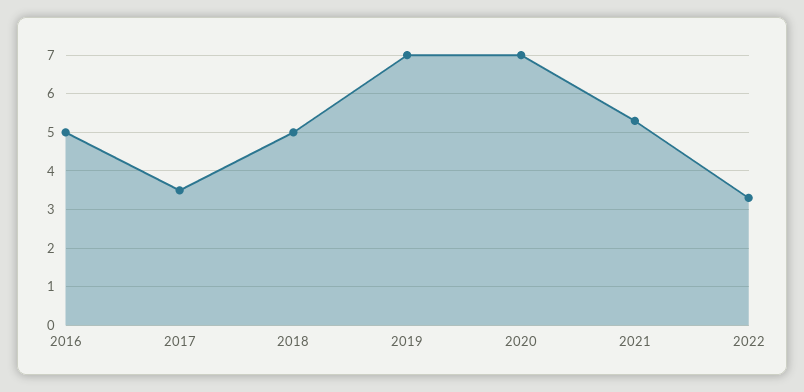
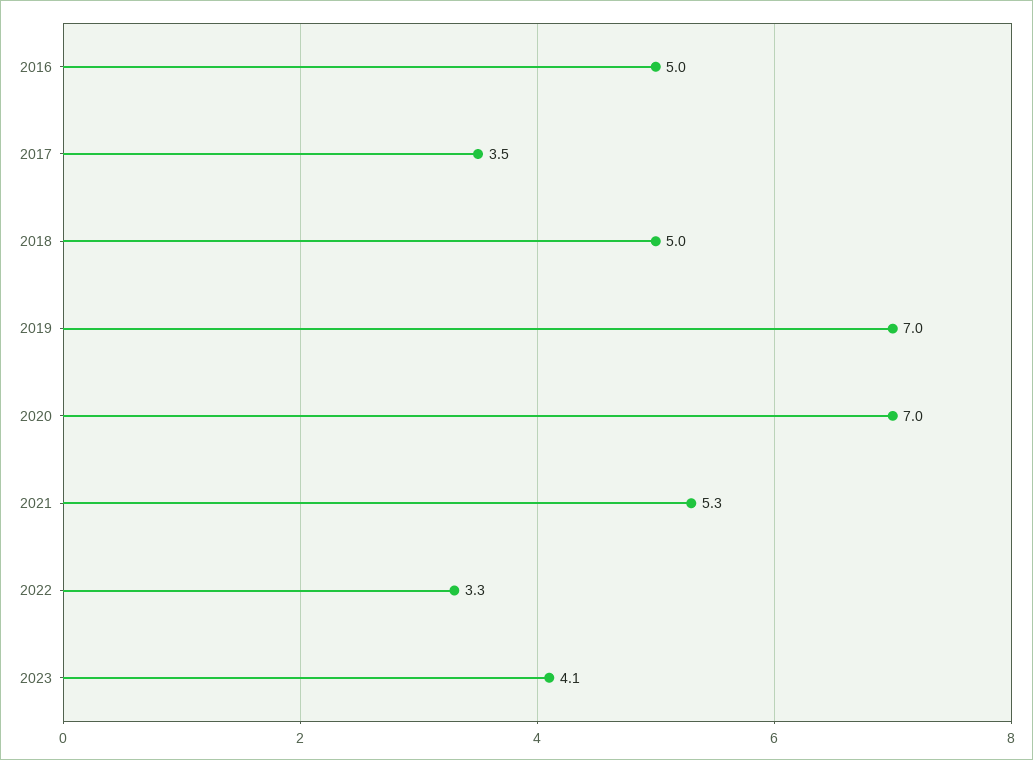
2023: none -> 4.1

